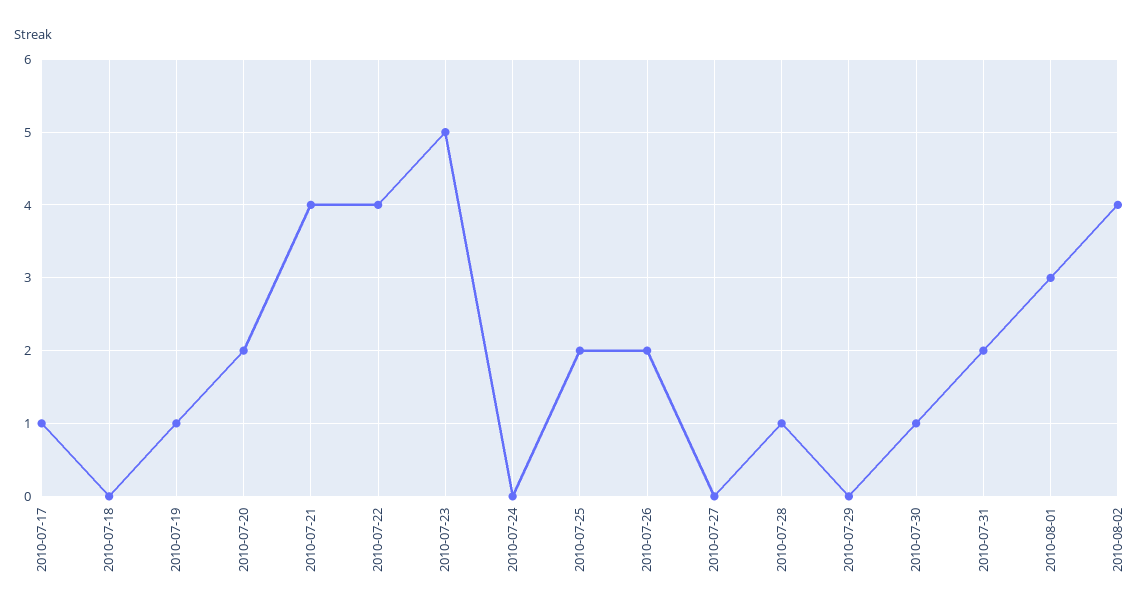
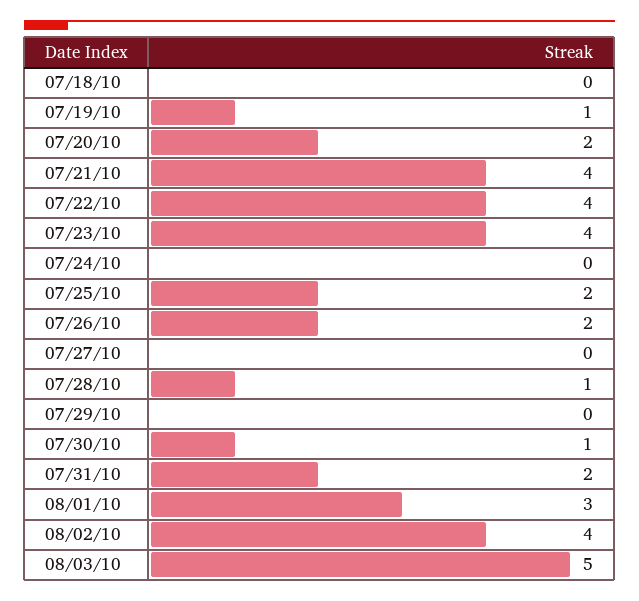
2010-07-17: 1 -> none
2010-07-23: 5 -> 4
08/03/10: none -> 5

